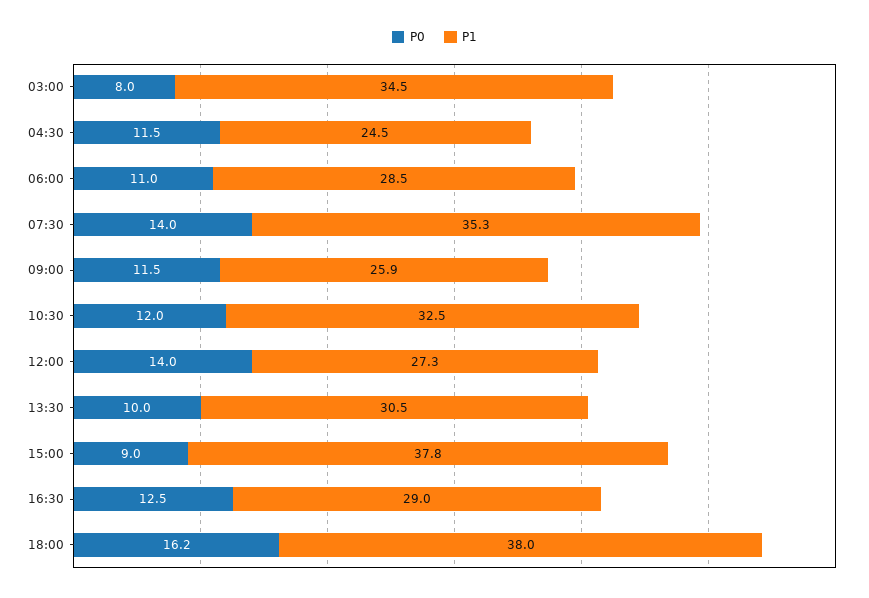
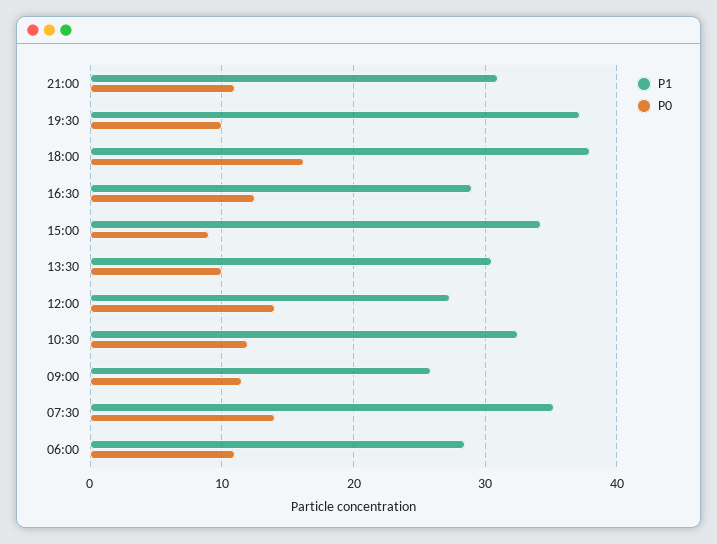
P0, 03:00: 8 -> none
P1, 03:00: 34.5 -> none
P0, 04:30: 11.5 -> none
P1, 04:30: 24.5 -> none
P1, 15:00: 37.8 -> 34
P1, 21:00: none -> 31
P0, 21:00: none -> 11
P1, 19:30: none -> 37
P0, 19:30: none -> 10

